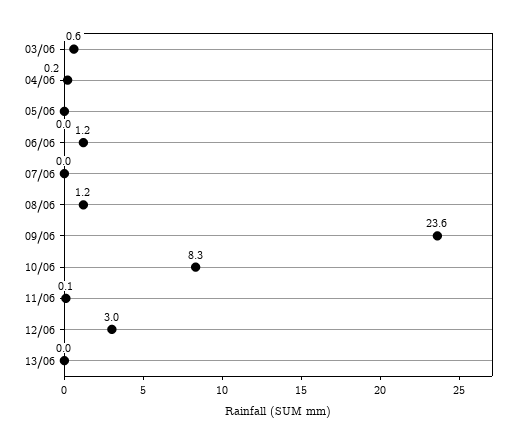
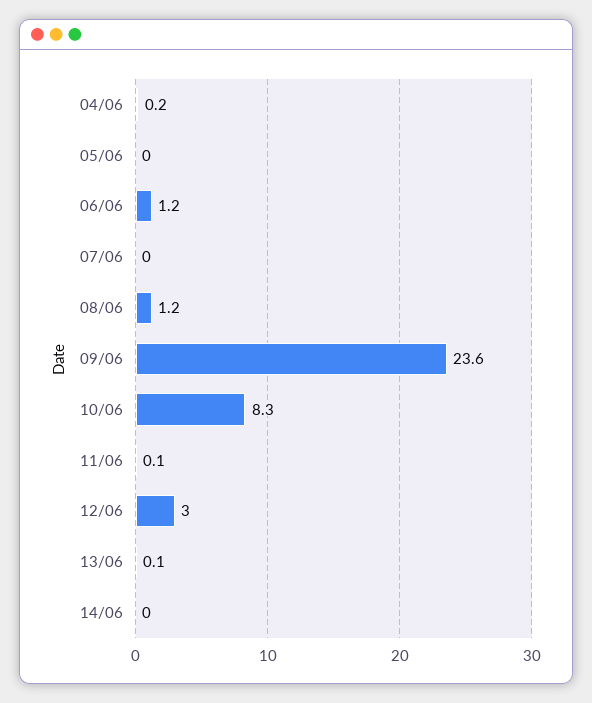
03/06: 0.6 -> none
13/06: 0 -> 0.1
14/06: none -> 0

